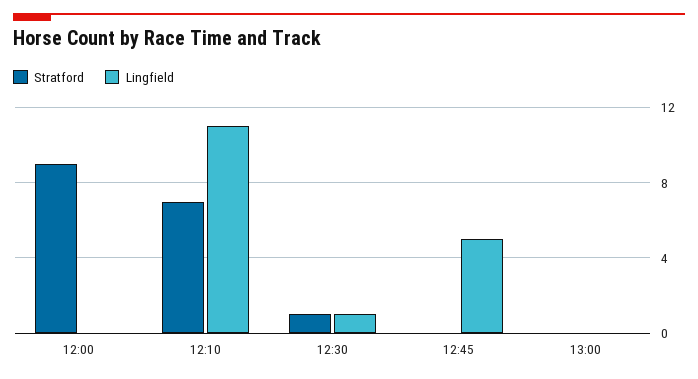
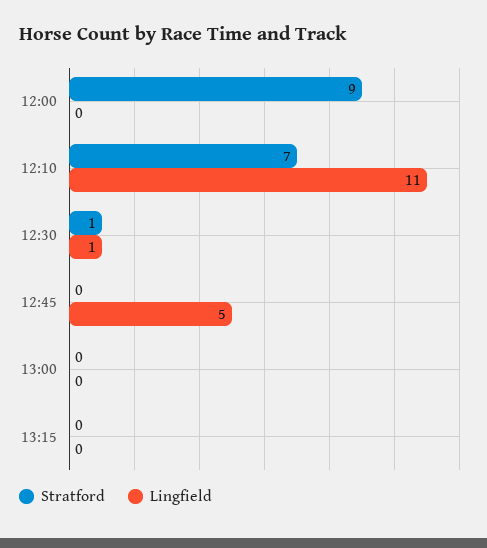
Stratford, 13:15: none -> 0
Lingfield, 13:15: none -> 0

